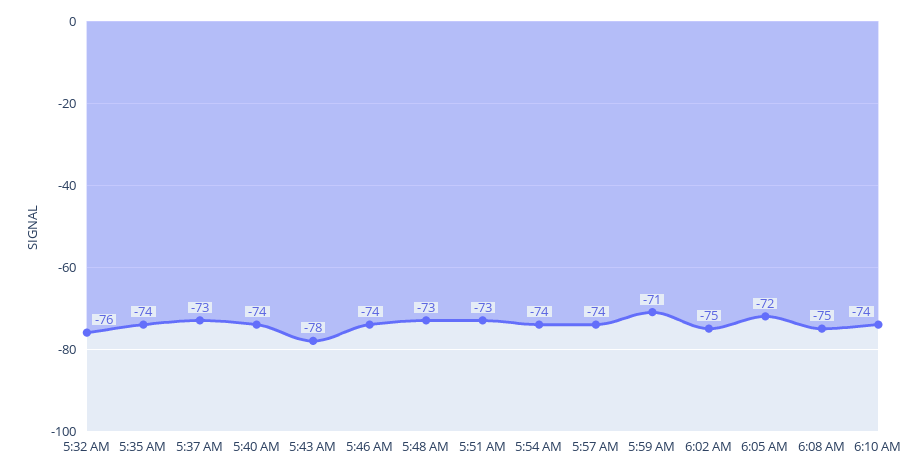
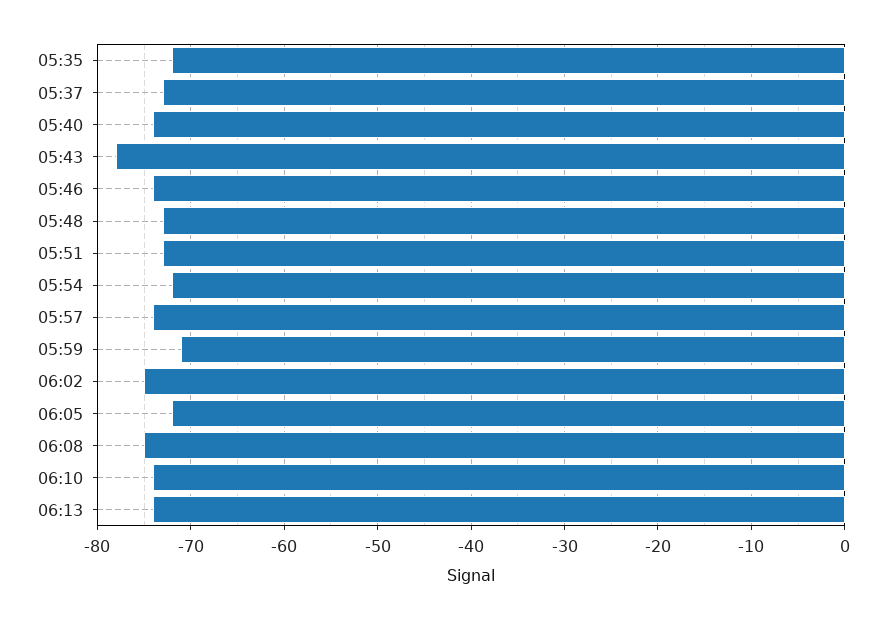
5:32 AM: -76 -> none
5:35 AM: -74 -> -72
5:54 AM: -74 -> -72
06:13: none -> -74

